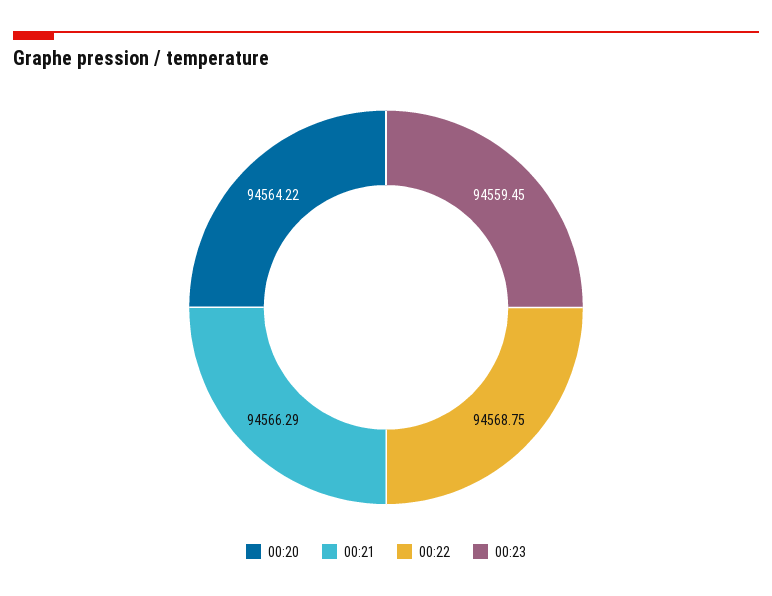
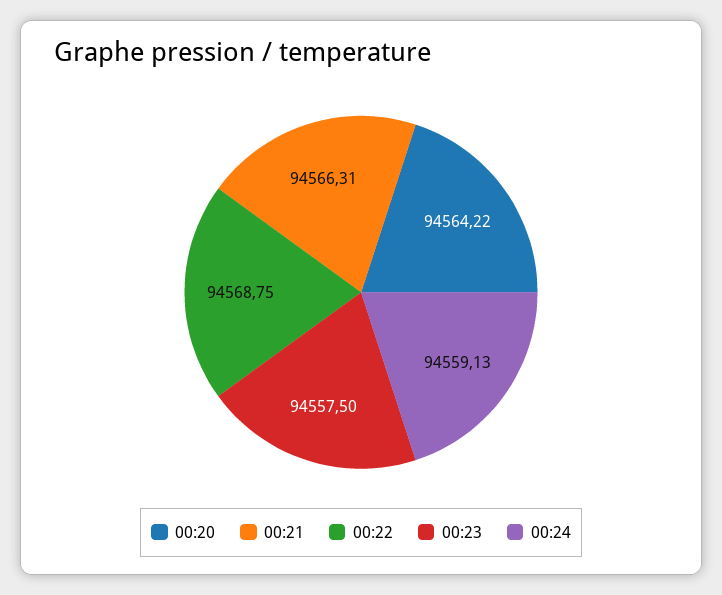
00:21: 94566.29 -> 94566.31
00:23: 94559.45 -> 94557.5
00:24: none -> 94559.13

